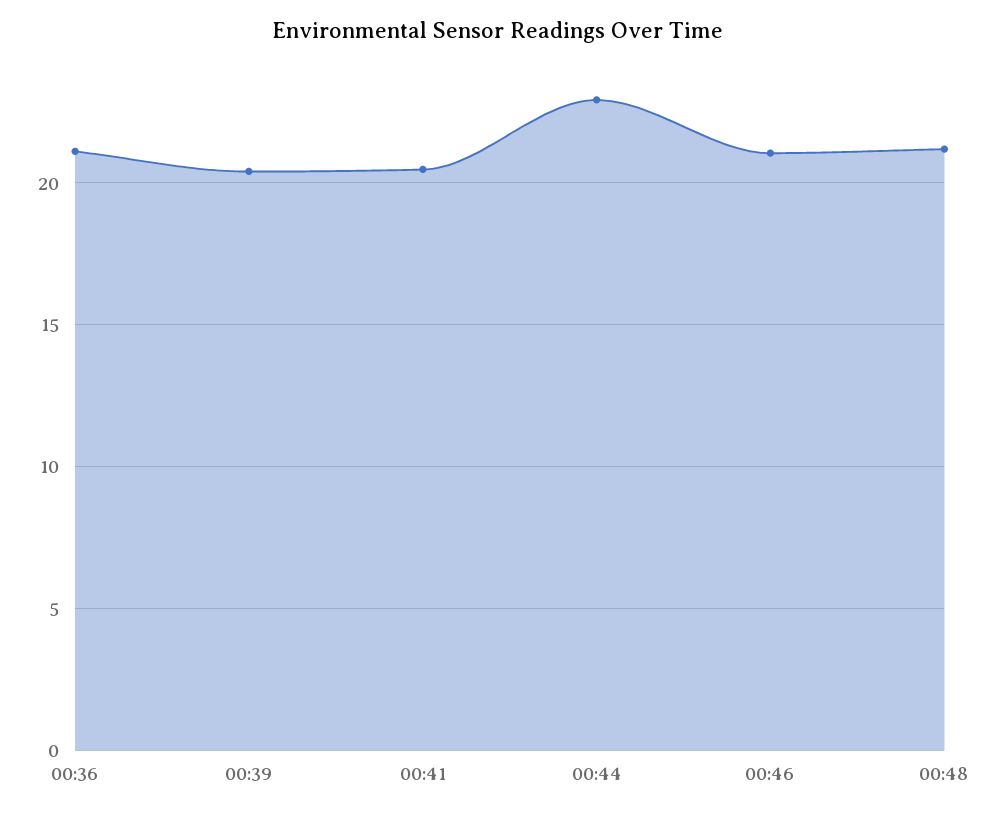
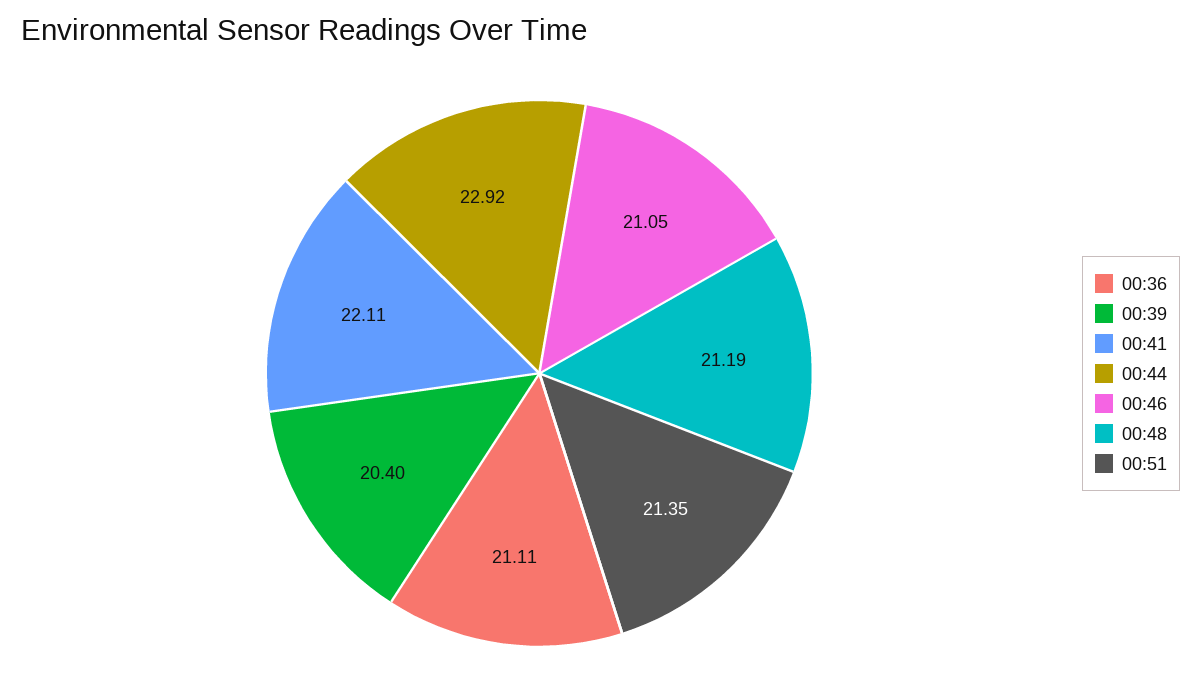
00:41: 20.5 -> 22.11
00:51: none -> 21.35

